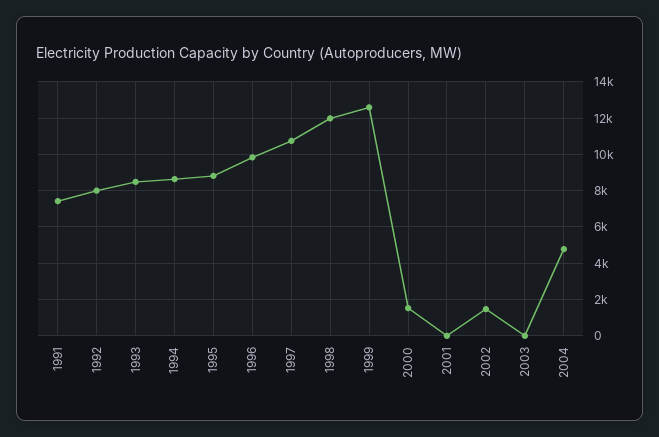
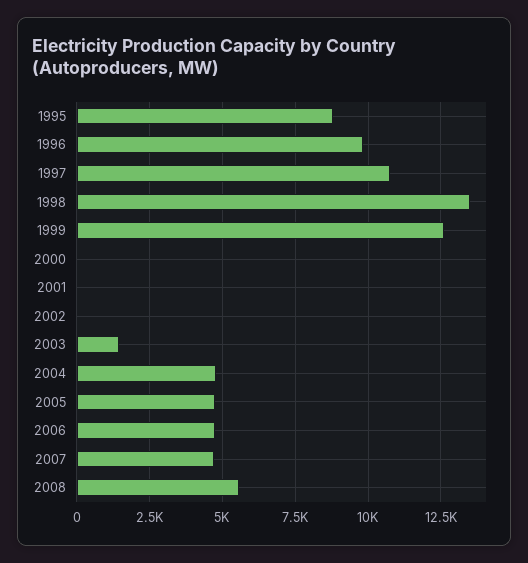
1991: 7500 -> none
1992: 8000 -> none
1993: 8500 -> none
1994: 8500 -> none
1998: 12000 -> 13500
2000: 1500 -> 0
2002: 1500 -> 0
2003: 0 -> 1500
2005: none -> 4750
2006: none -> 4750
2007: none -> 4750
2008: none -> 5500

